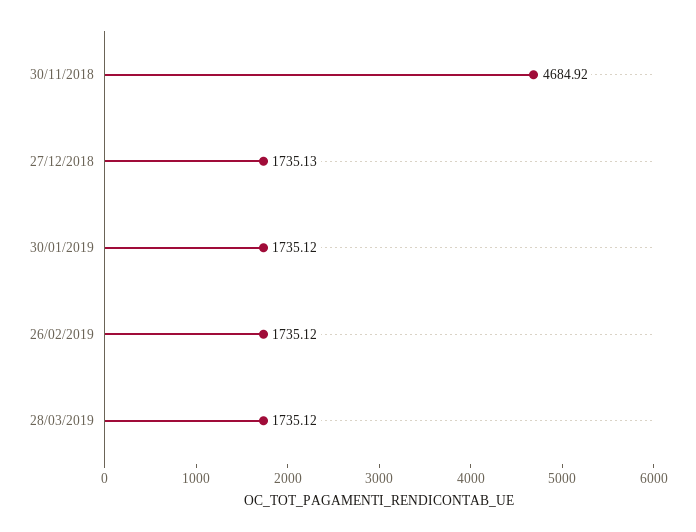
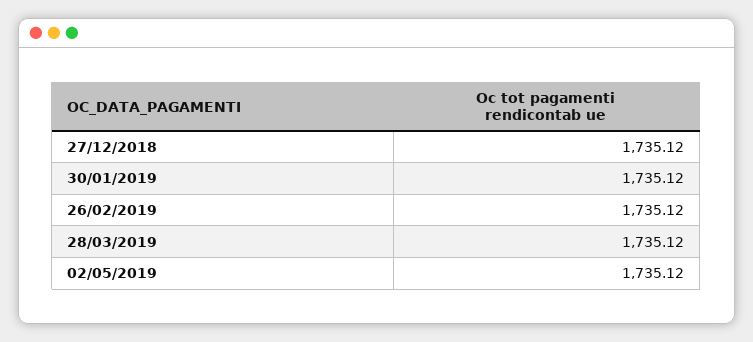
30/11/2018: 4684.92 -> none
27/12/2018: 1735.13 -> 1735.12
02/05/2019: none -> 1735.12

